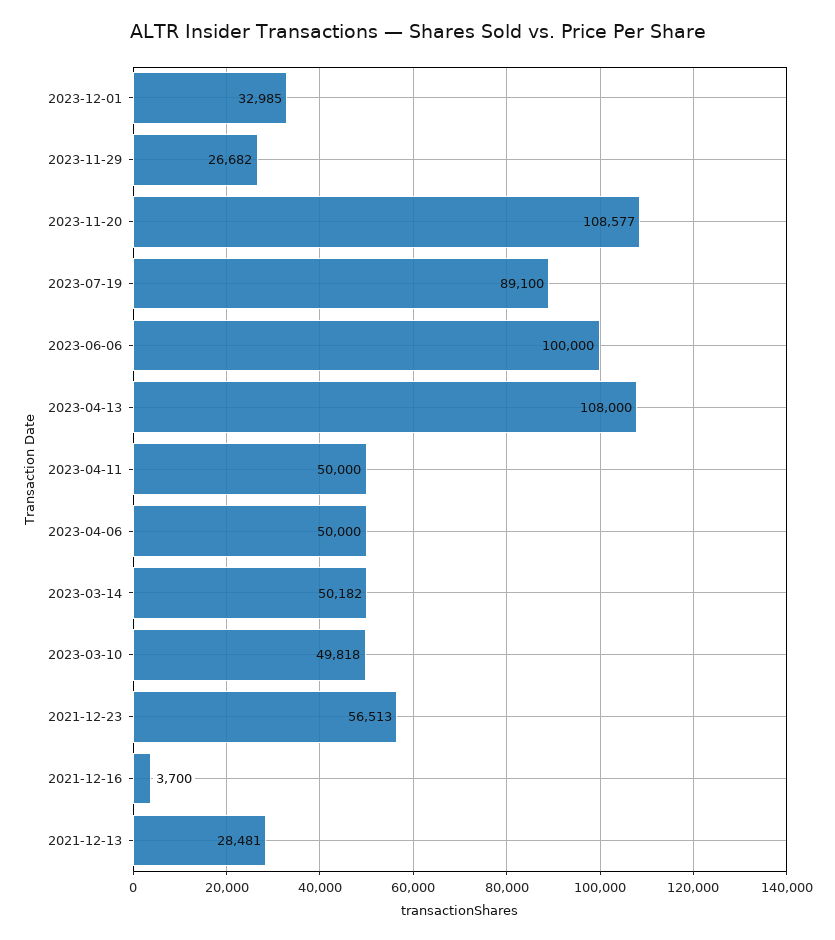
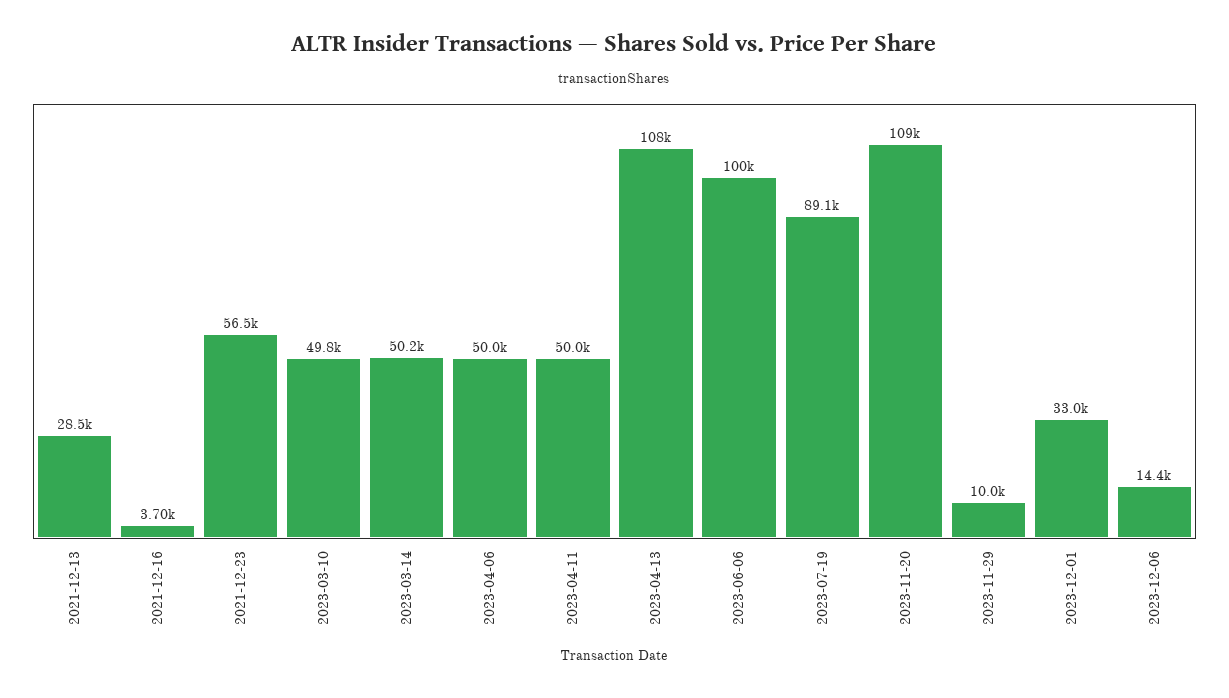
2023-11-29: 26682 -> 10000
2023-12-06: none -> 14400

